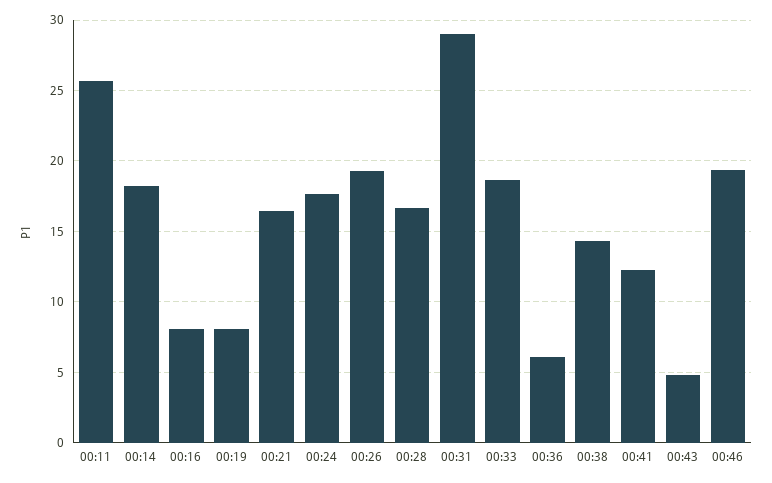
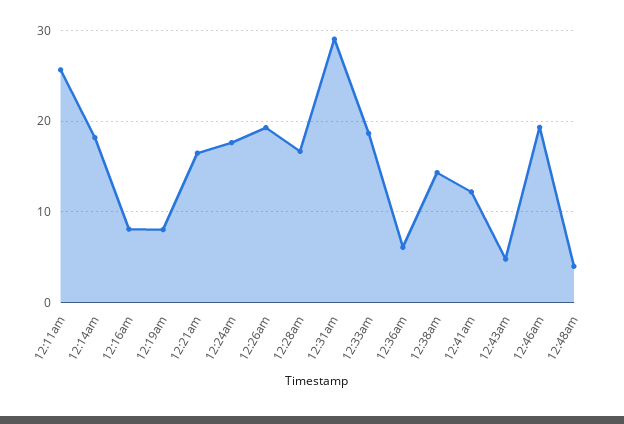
12:48am: none -> 4

